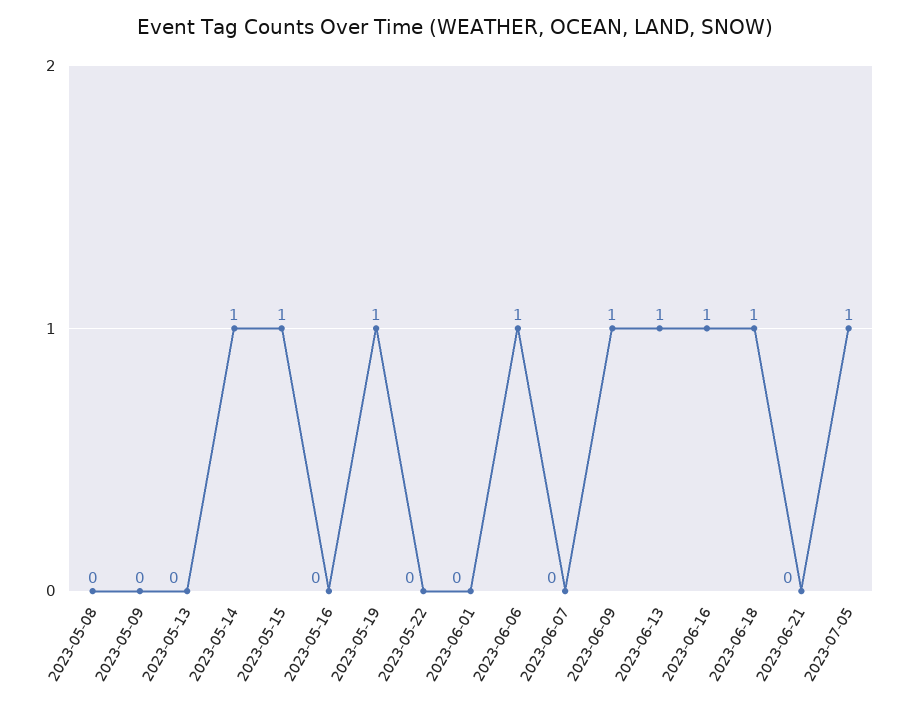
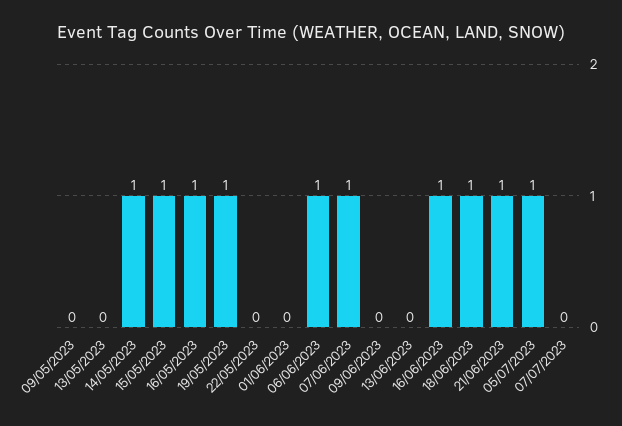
2023-05-08: 0 -> none
2023-05-16: 0 -> 1
2023-06-07: 0 -> 1
2023-06-09: 1 -> 0
2023-06-13: 1 -> 0
2023-06-21: 0 -> 1
07/07/2023: none -> 0

